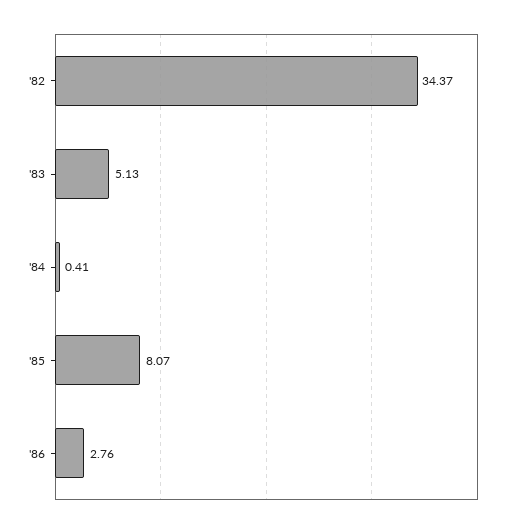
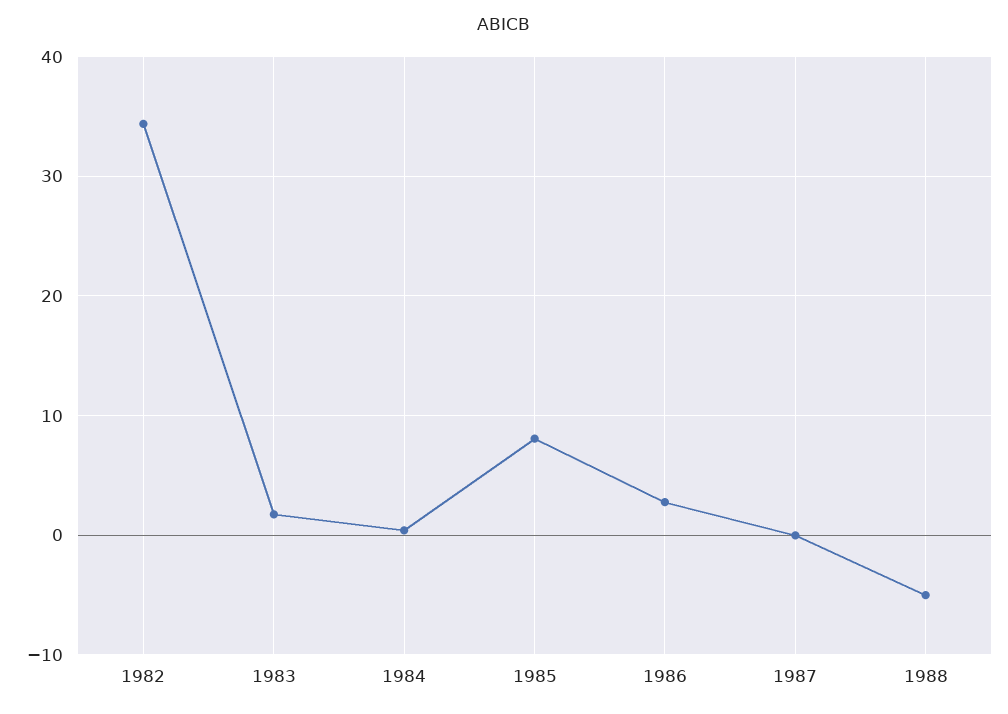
'83: 5.13 -> 2
1987: none -> 0
1988: none -> -5

